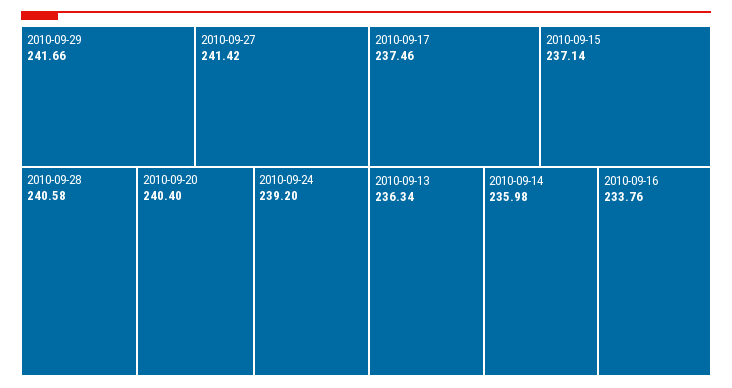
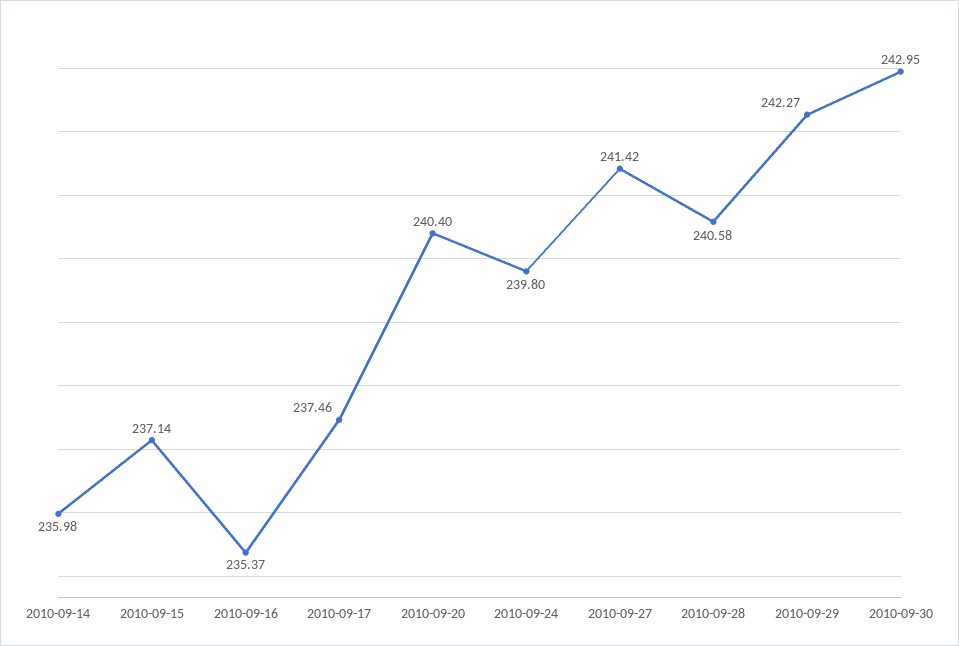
2010-09-29: 241.66 -> 242.27
2010-09-24: 239.2 -> 239.8
2010-09-13: 236.34 -> none
2010-09-16: 233.76 -> 235.37
2010-09-30: none -> 242.95

